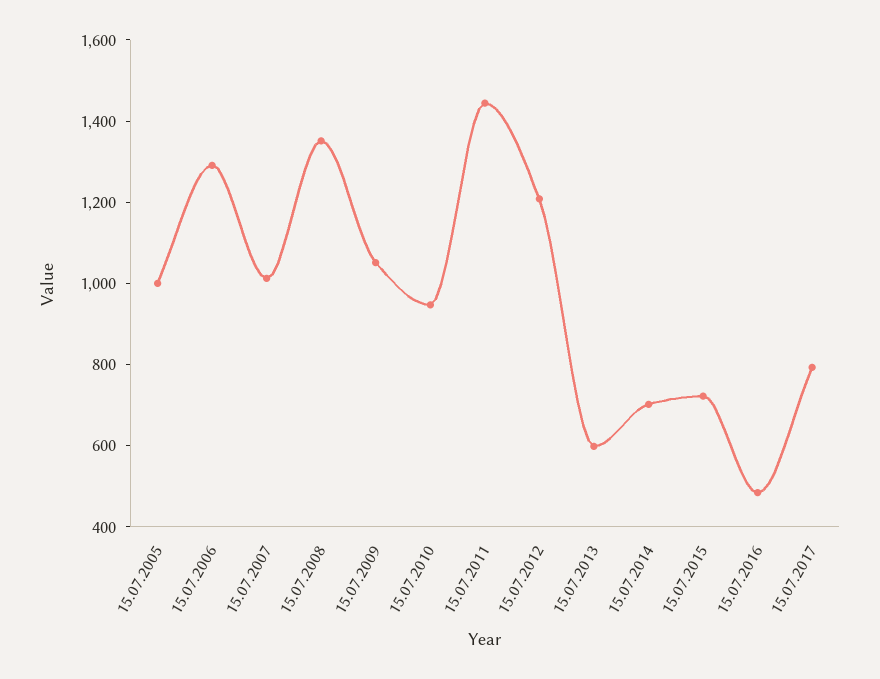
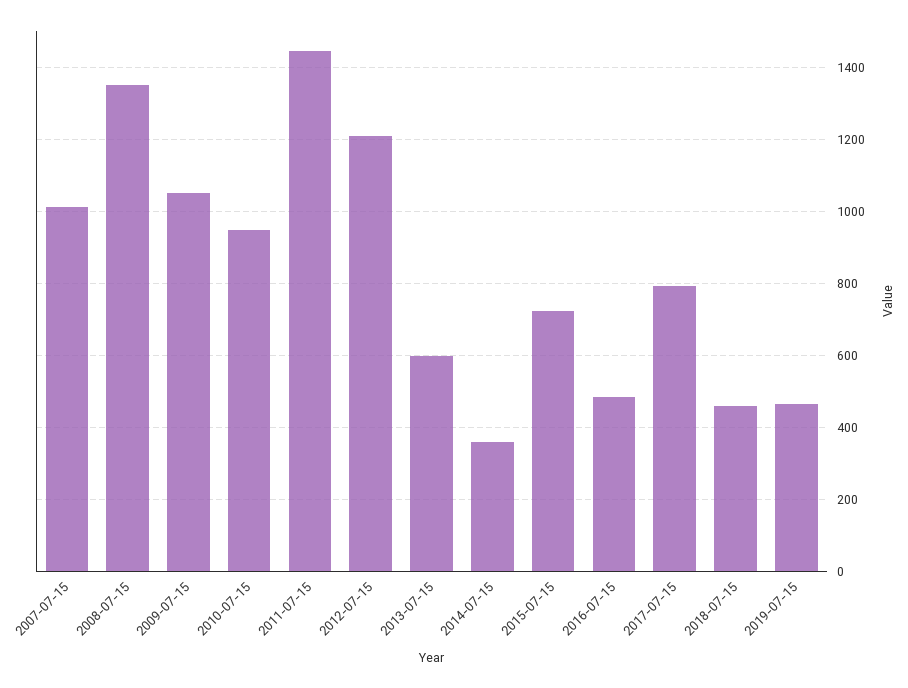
15.07.2005: 1000 -> none
15.07.2006: 1300 -> none
15.07.2014: 700 -> 360
2018-07-15: none -> 460
2019-07-15: none -> 460

